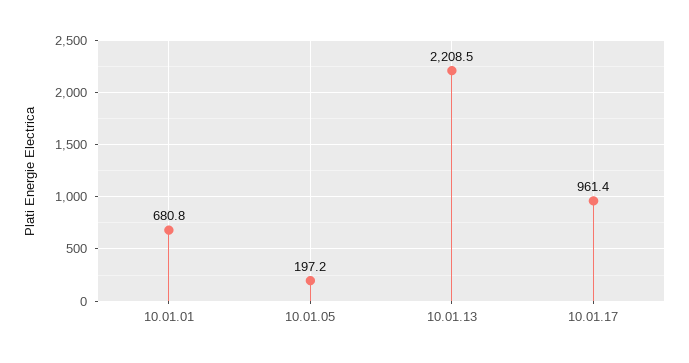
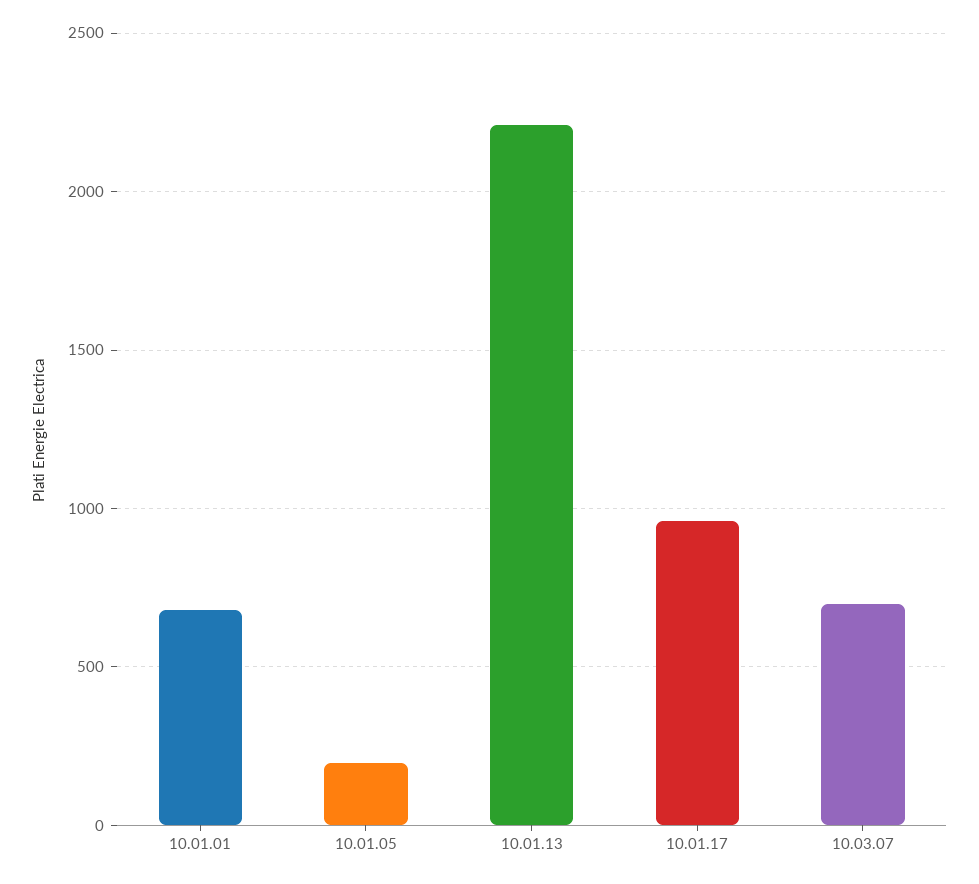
10.03.07: none -> 700

